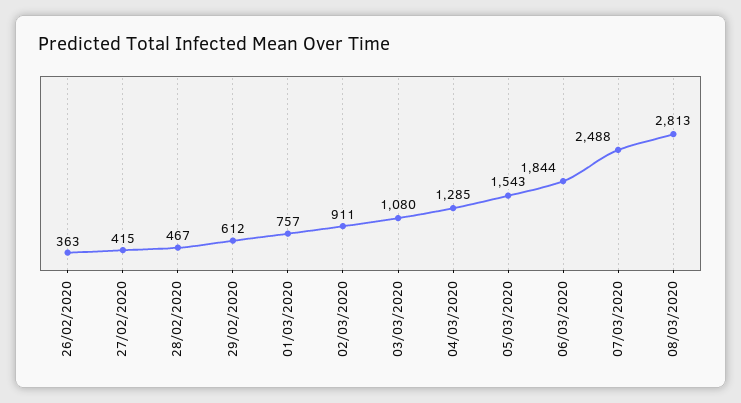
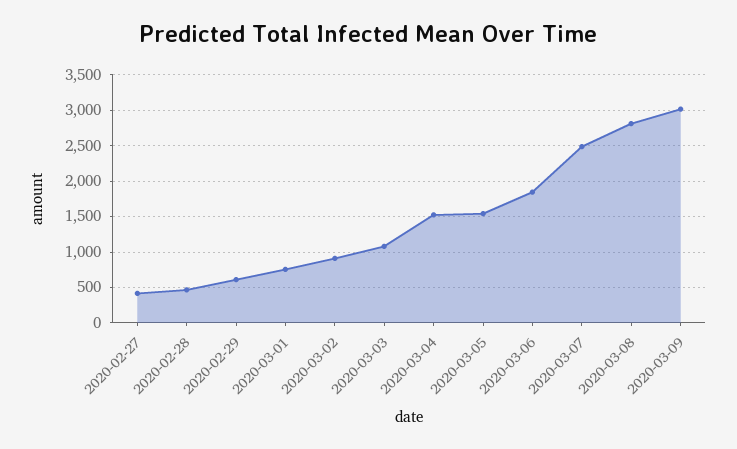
26/02/2020: 363 -> none
04/03/2020: 1285 -> 1500
2020-03-09: none -> 3000

